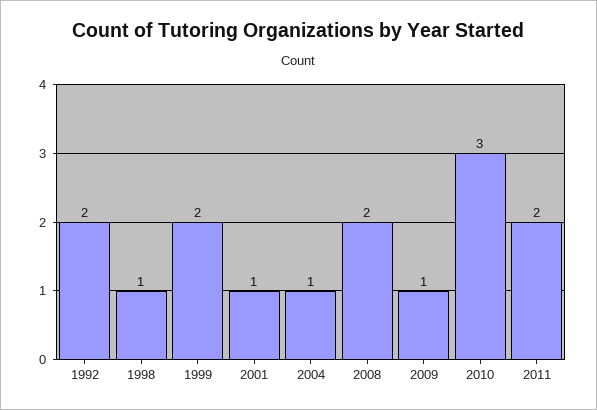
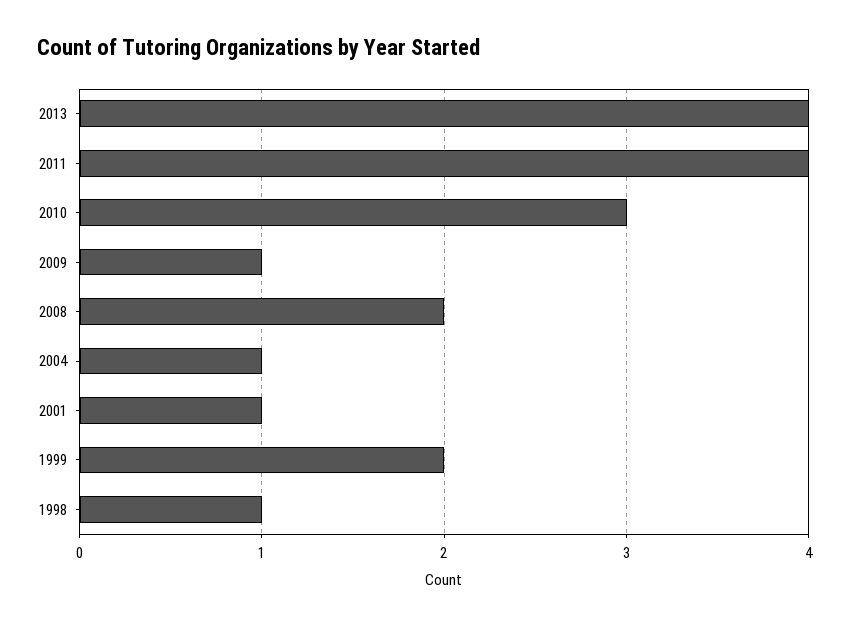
1992: 2 -> none
2011: 2 -> 4
2013: none -> 4

